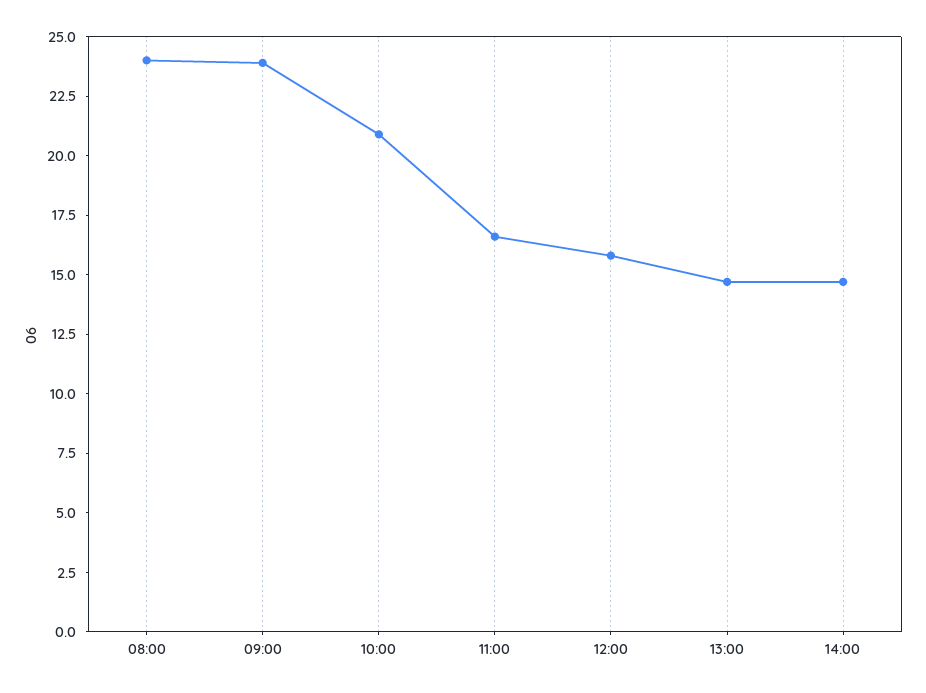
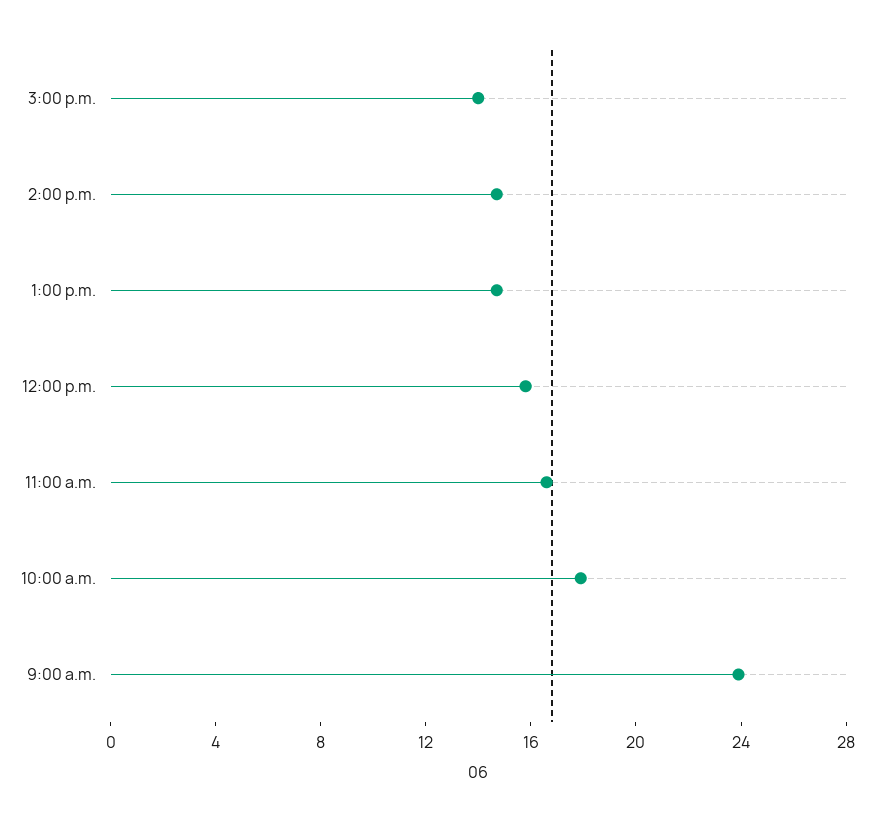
08:00: 24 -> none
10:00: 21 -> 18
3:00 p.m.: none -> 14

